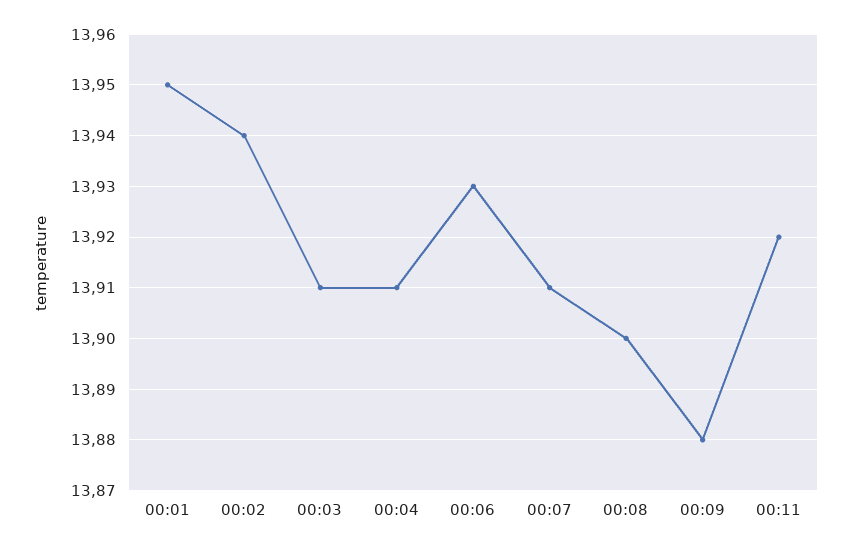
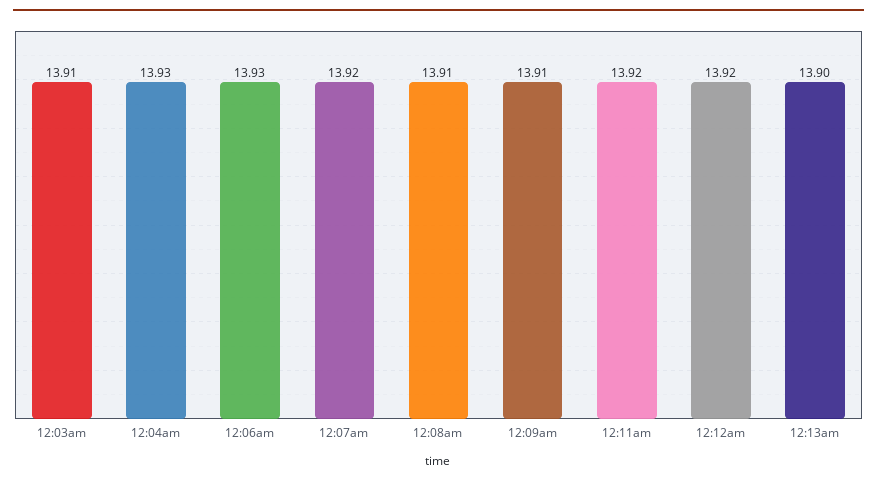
00:01: 13.95 -> none
00:02: 13.94 -> none
00:04: 13.91 -> 13.93
00:07: 13.91 -> 13.92
00:08: 13.9 -> 13.91
00:09: 13.88 -> 13.91
12:12am: none -> 13.92
12:13am: none -> 13.9

